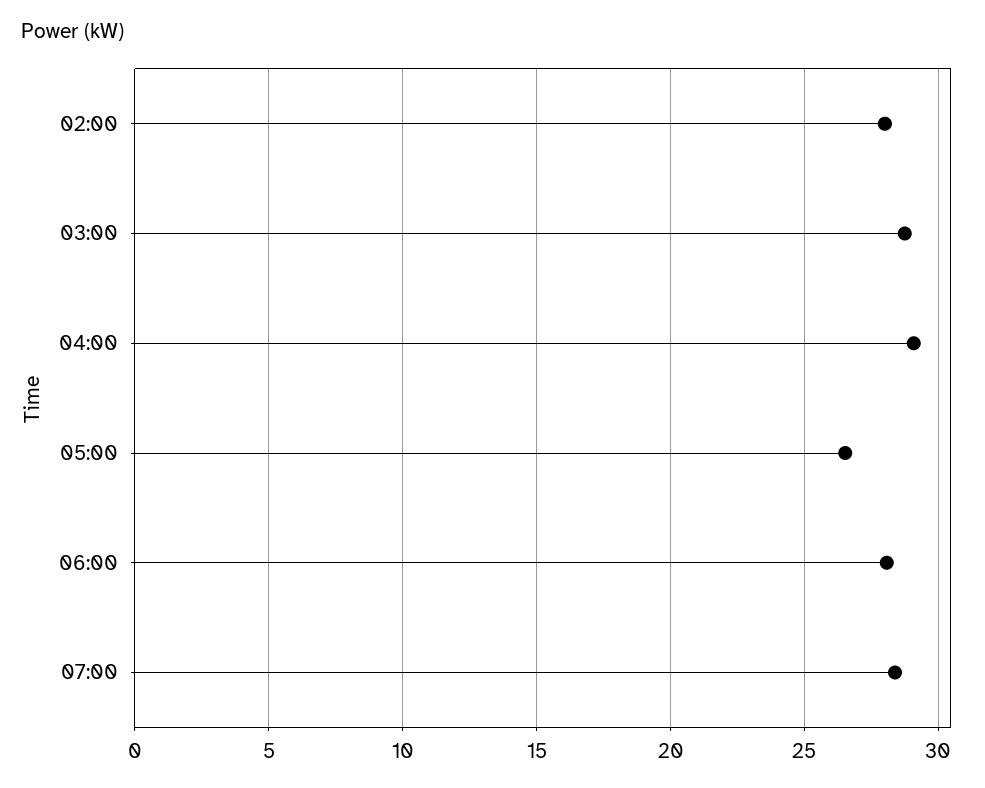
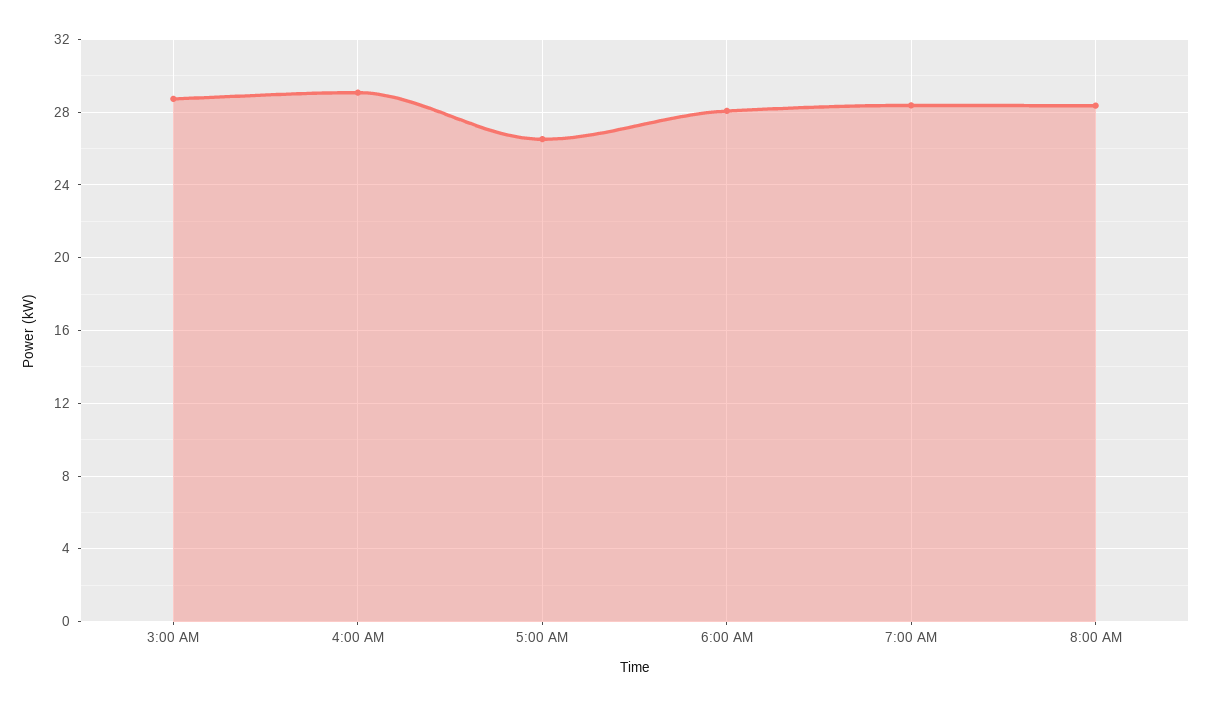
02:00: 28 -> none
8:00 AM: none -> 28.5

